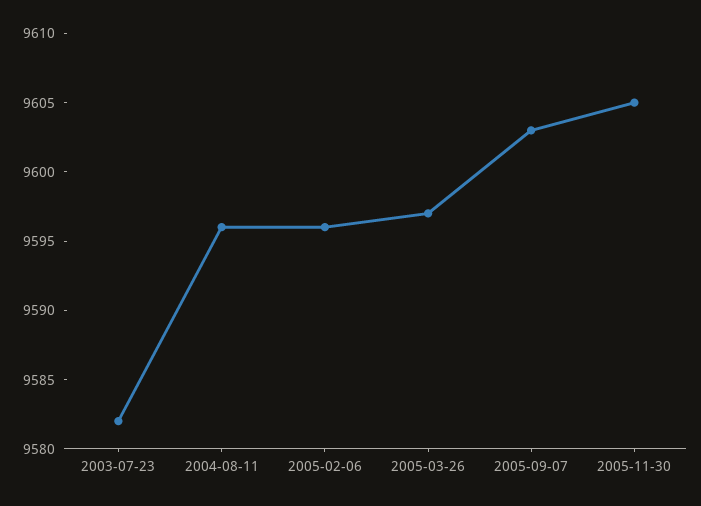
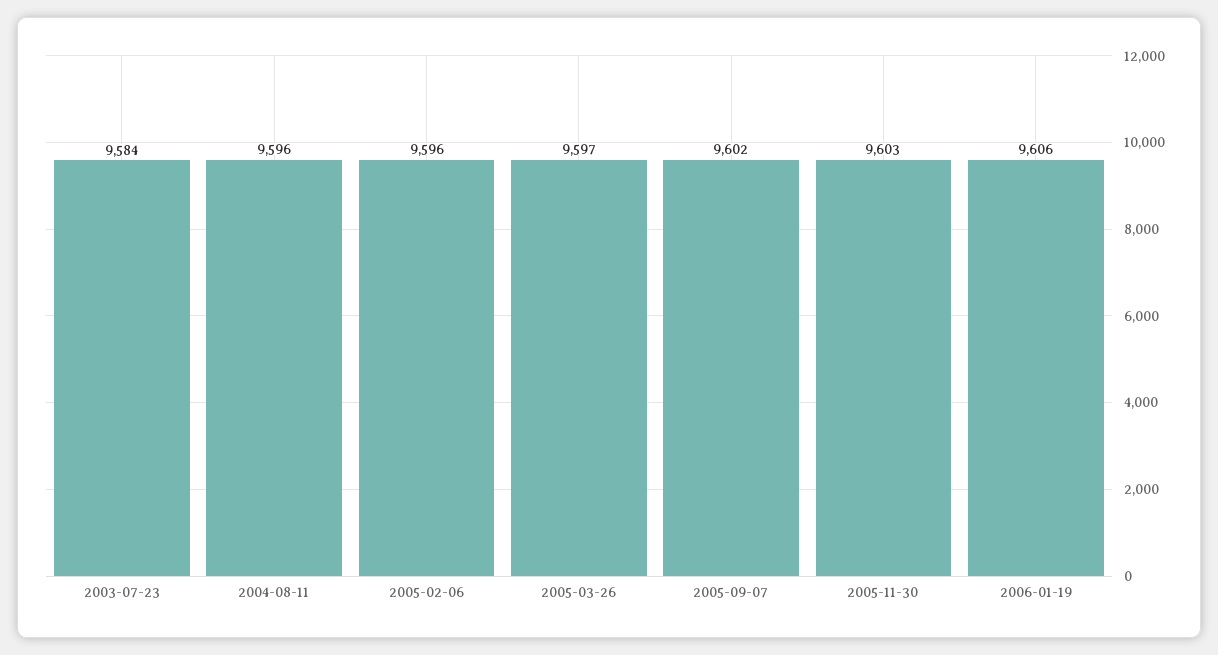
2003-07-23: 9582 -> 9584
2005-09-07: 9603 -> 9602
2005-11-30: 9605 -> 9603
2006-01-19: none -> 9606

